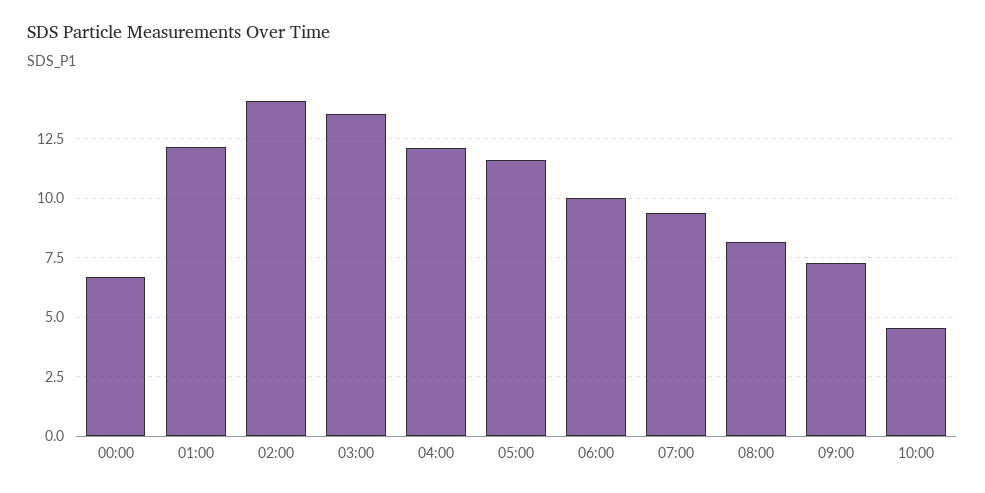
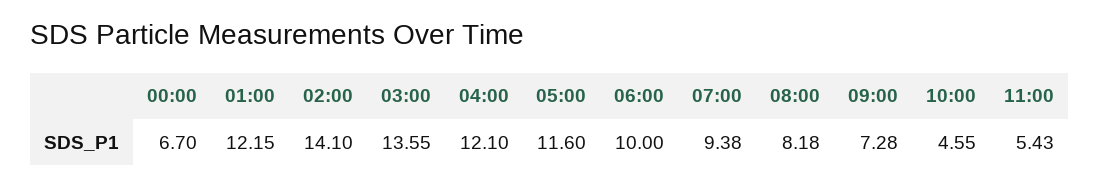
11:00: none -> 5.43

